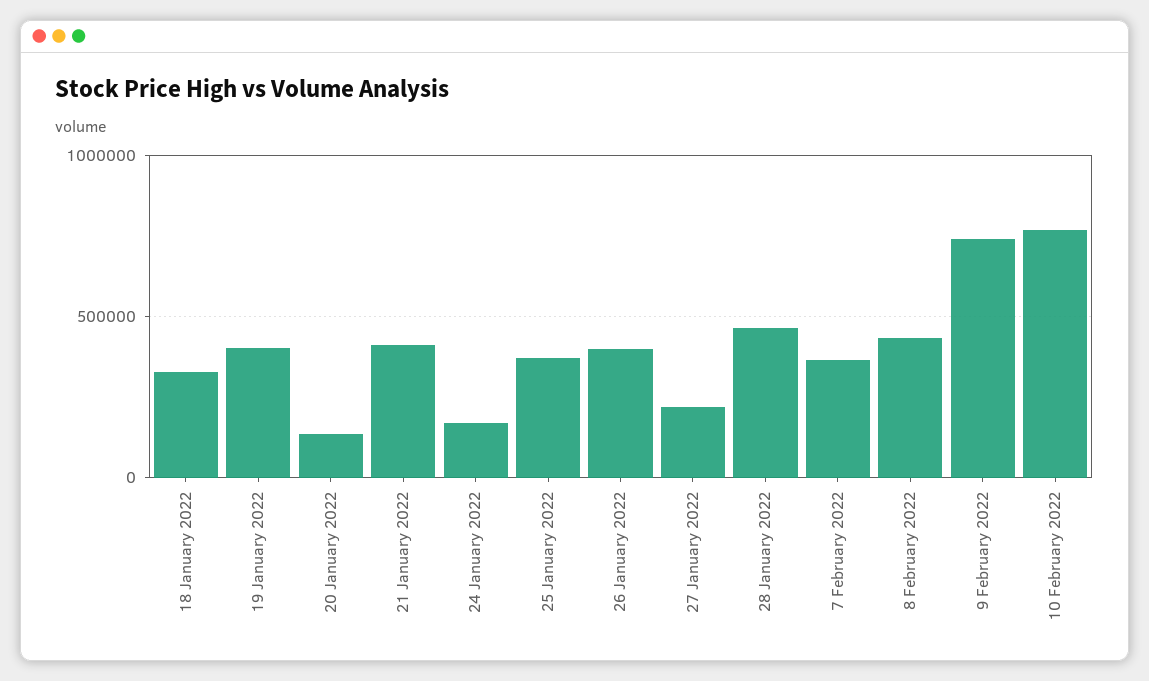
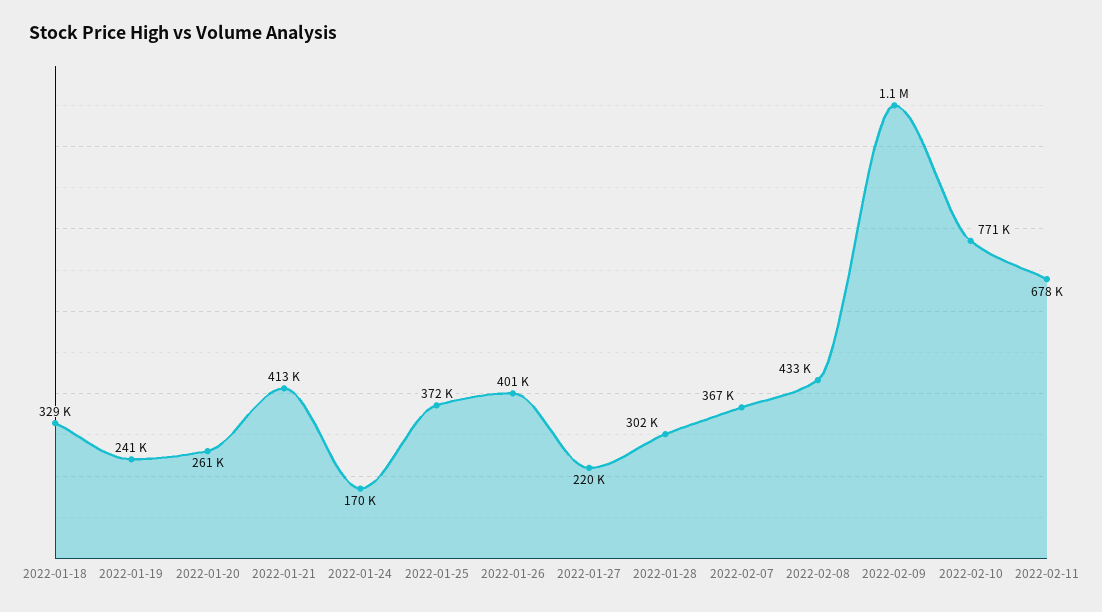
19 January 2022: 400000 -> 241000
20 January 2022: 150000 -> 261000
28 January 2022: 450000 -> 302000
9 February 2022: 750000 -> 1100000
2022-02-11: none -> 678000

